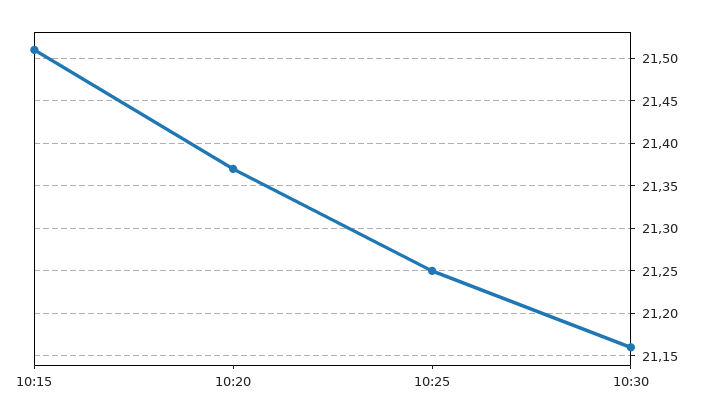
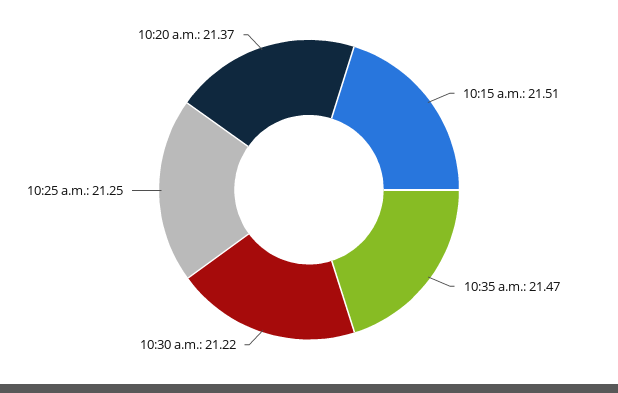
10:30: 21.16 -> 21.22
10:35 a.m.: none -> 21.47

